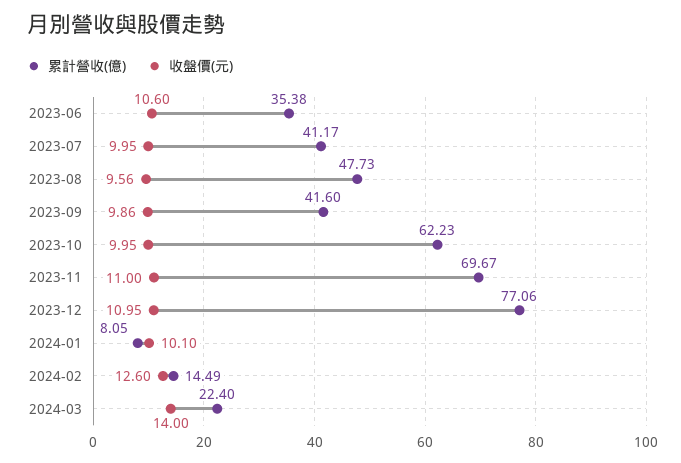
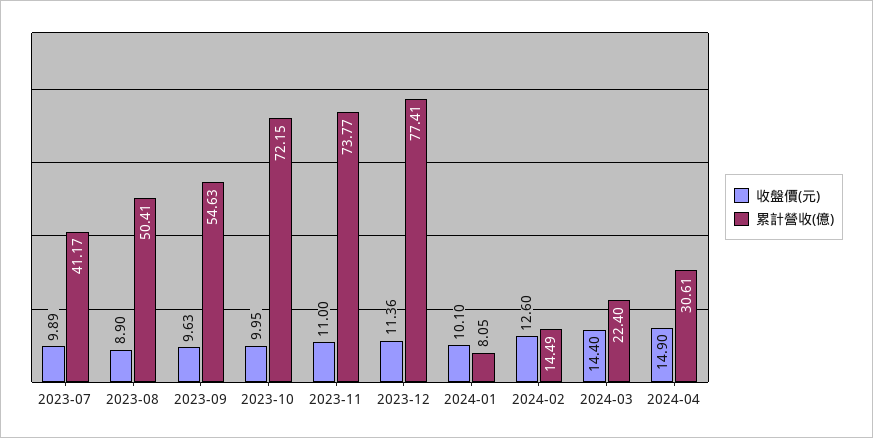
累計營收(億), 2023-06: 35.38 -> none
收盤價(元), 2023-06: 10.6 -> none
收盤價(元), 2023-07: 9.95 -> 9.89
累計營收(億), 2023-08: 47.73 -> 50.41
收盤價(元), 2023-08: 9.56 -> 8.9
累計營收(億), 2023-09: 41.6 -> 54.63
收盤價(元), 2023-09: 9.86 -> 9.63
累計營收(億), 2023-10: 62.23 -> 72.15
累計營收(億), 2023-11: 69.67 -> 73.77
累計營收(億), 2023-12: 77.06 -> 77.41
收盤價(元), 2023-12: 10.95 -> 11.36
收盤價(元), 2024-03: 14 -> 14.4
收盤價(元), 2024-04: none -> 14.9
累計營收(億), 2024-04: none -> 30.61

